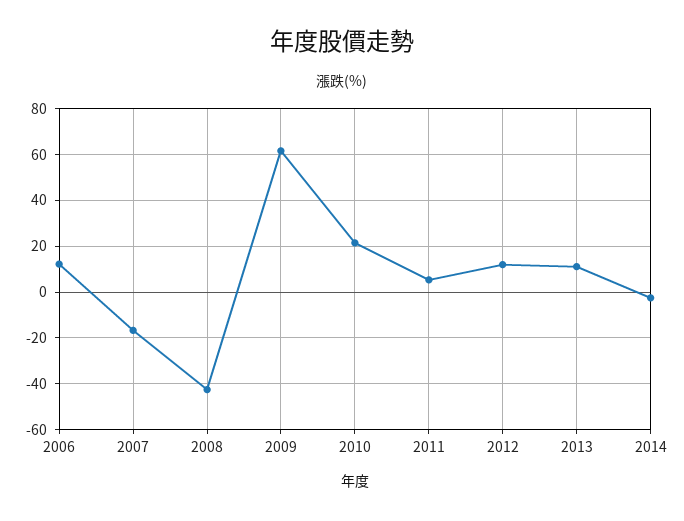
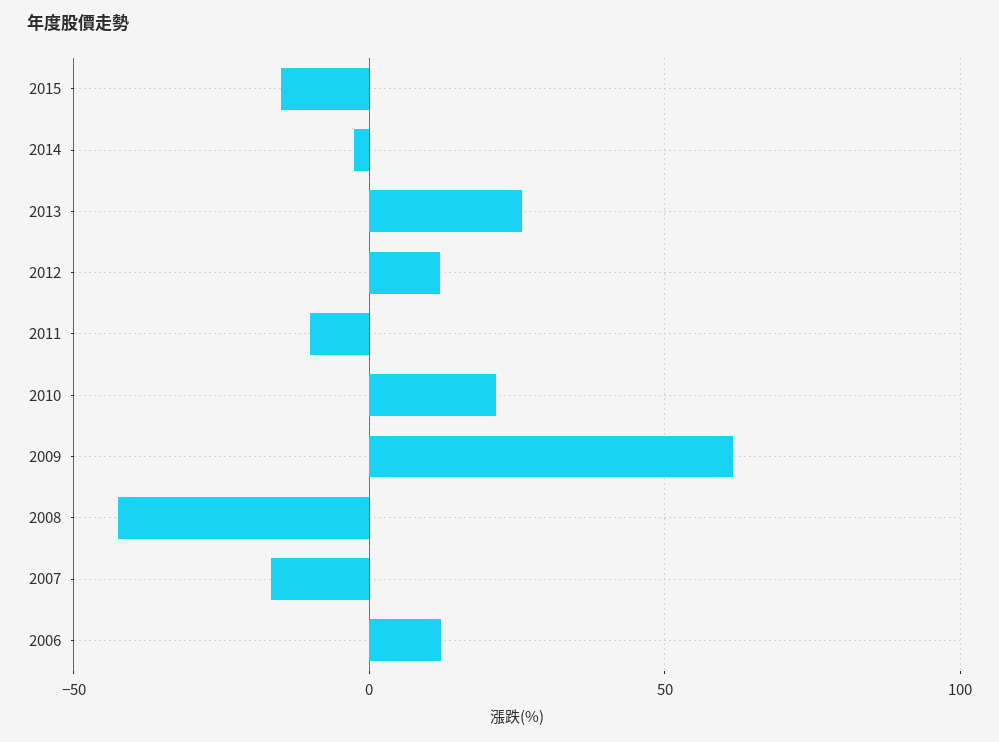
2011: 5 -> -10
2013: 10 -> 25
2015: none -> -15

